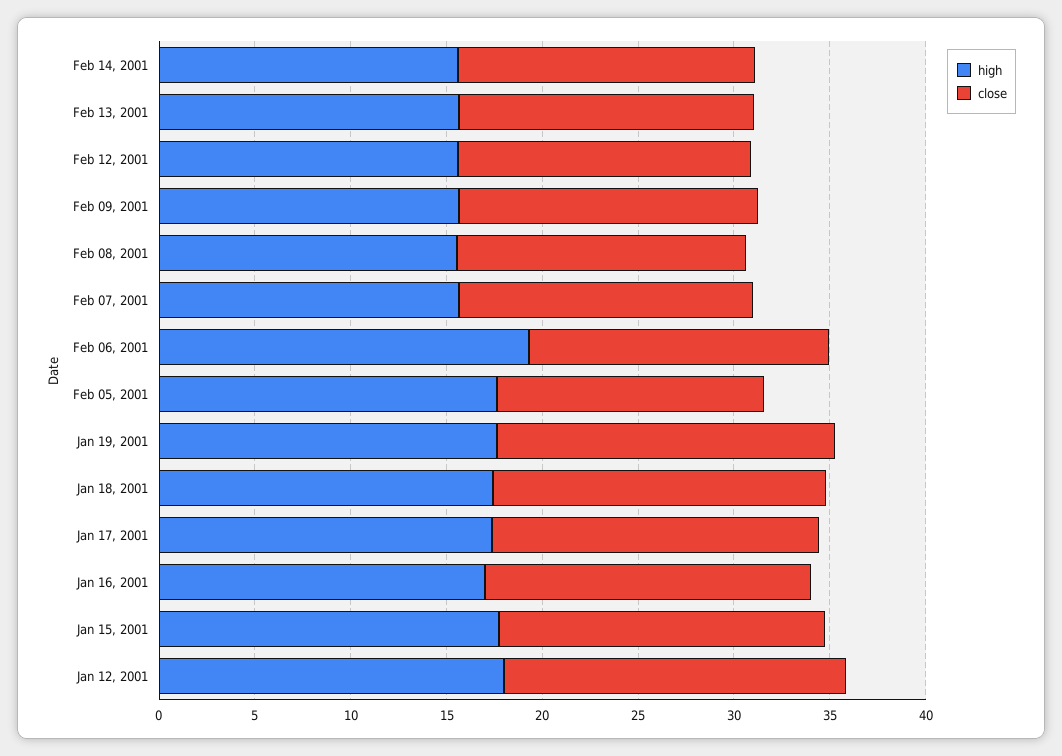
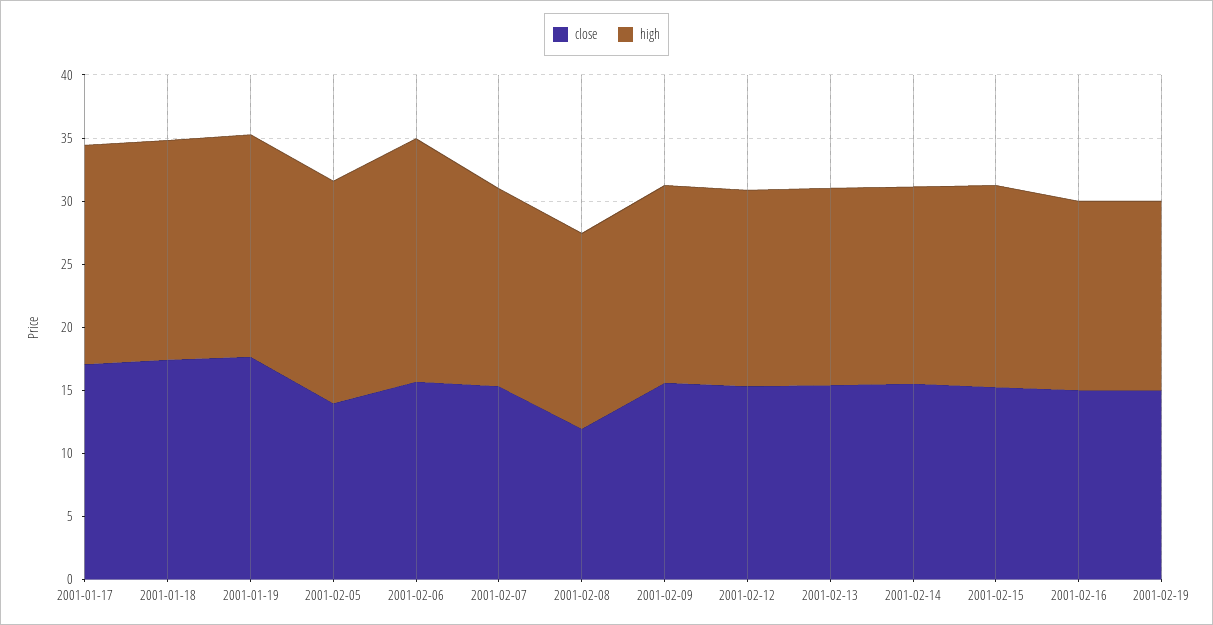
close, Feb 08, 2001: 15 -> 12
high, Jan 16, 2001: 17 -> none
close, Jan 16, 2001: 17 -> none
high, Jan 15, 2001: 18 -> none
close, Jan 15, 2001: 17 -> none
high, Jan 12, 2001: 18 -> none
close, Jan 12, 2001: 18 -> none
close, 2001-02-15: none -> 15
high, 2001-02-15: none -> 16
close, 2001-02-16: none -> 15
high, 2001-02-16: none -> 15
close, 2001-02-19: none -> 15
high, 2001-02-19: none -> 15

